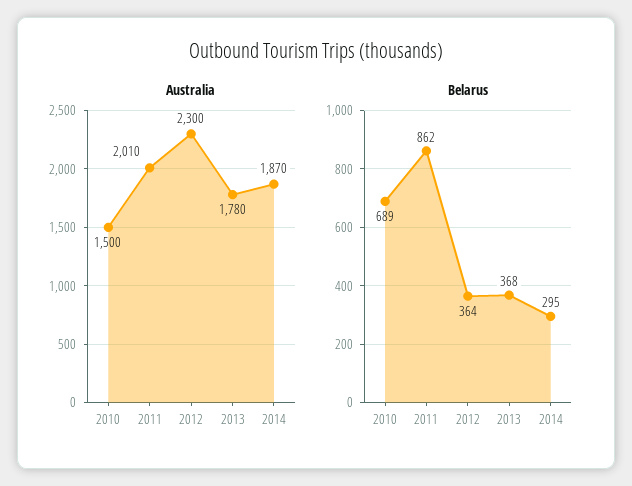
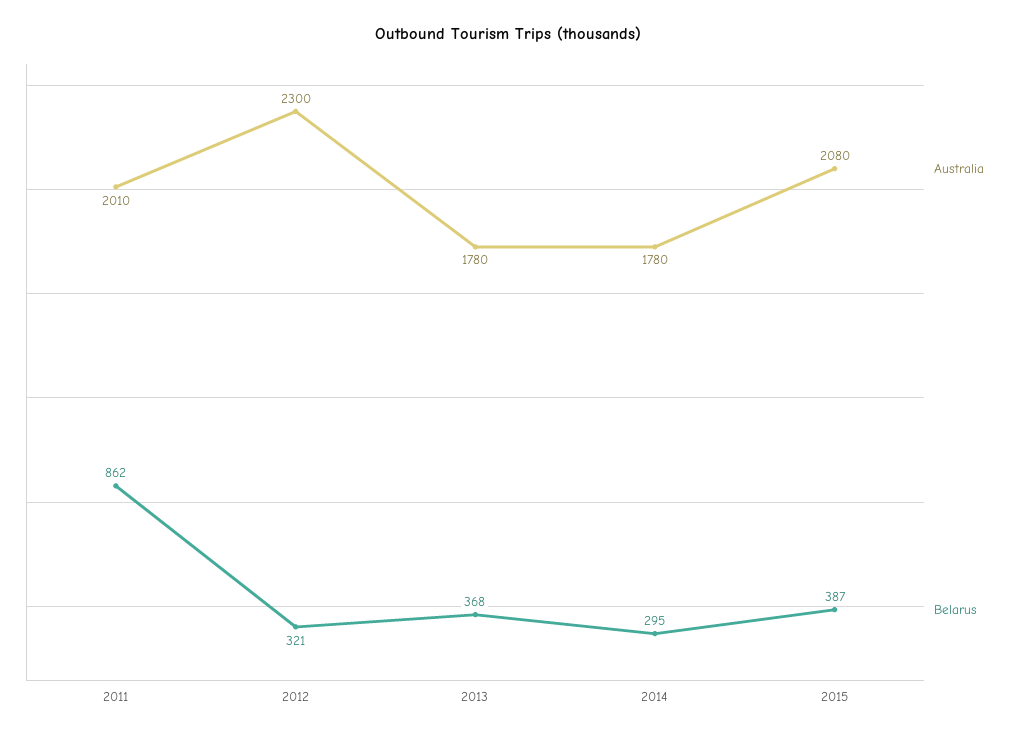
Australia, 2010: 1500 -> none
Australia, 2014: 1870 -> 1780
Belarus, 2010: 689 -> none
Belarus, 2012: 364 -> 321
Australia, 2015: none -> 2080
Belarus, 2015: none -> 387

